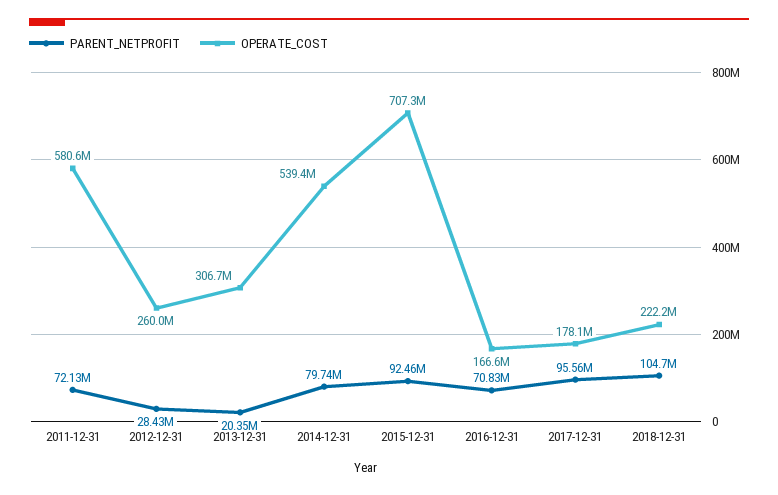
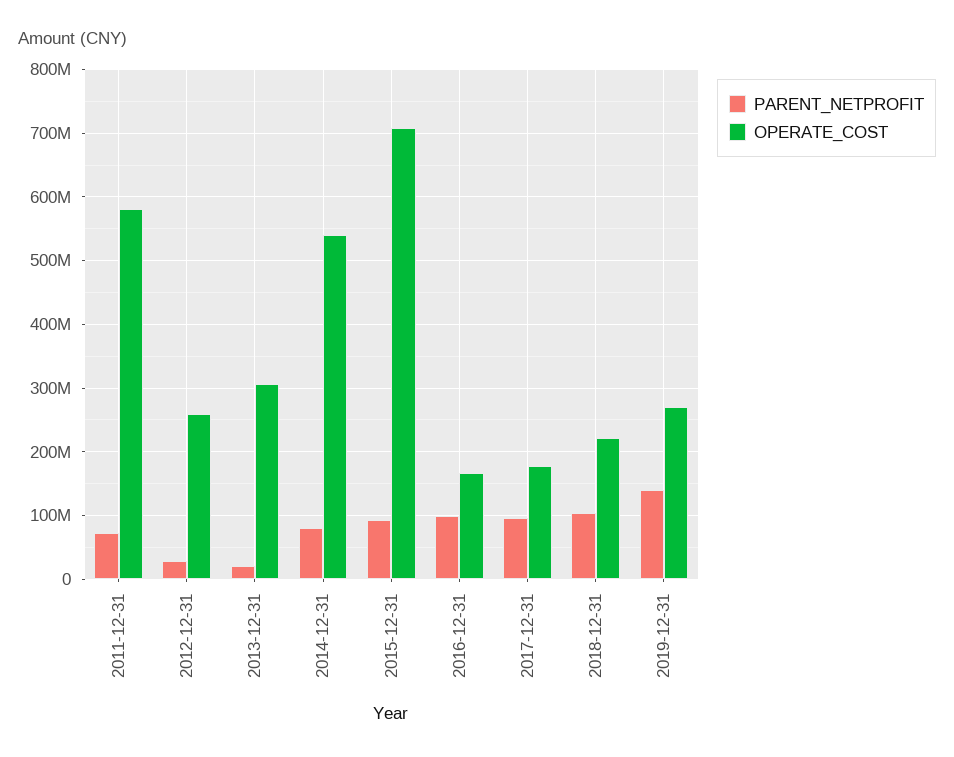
PARENT_NETPROFIT, 2016-12-31: 70830000 -> 100000000
PARENT_NETPROFIT, 2019-12-31: none -> 140000000
OPERATE_COST, 2019-12-31: none -> 270000000

